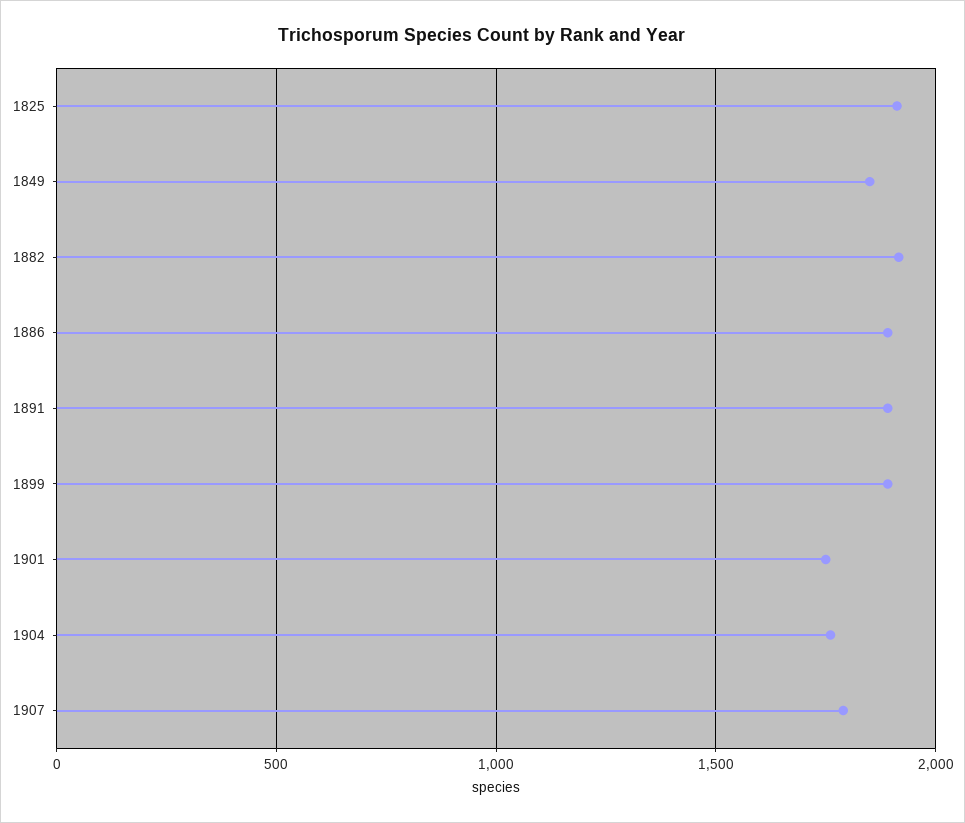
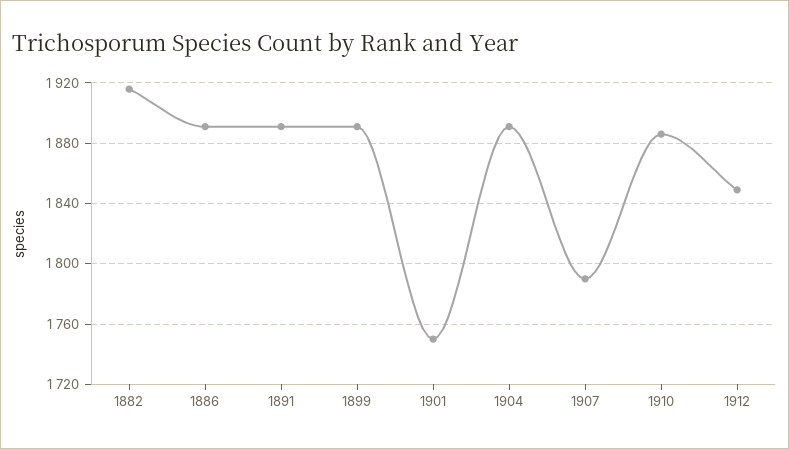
1825: 1900 -> none
1849: 1850 -> none
1904: 1750 -> 1890
1910: none -> 1885
1912: none -> 1850

